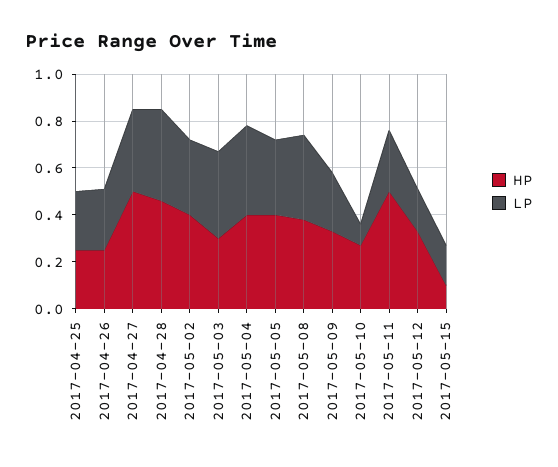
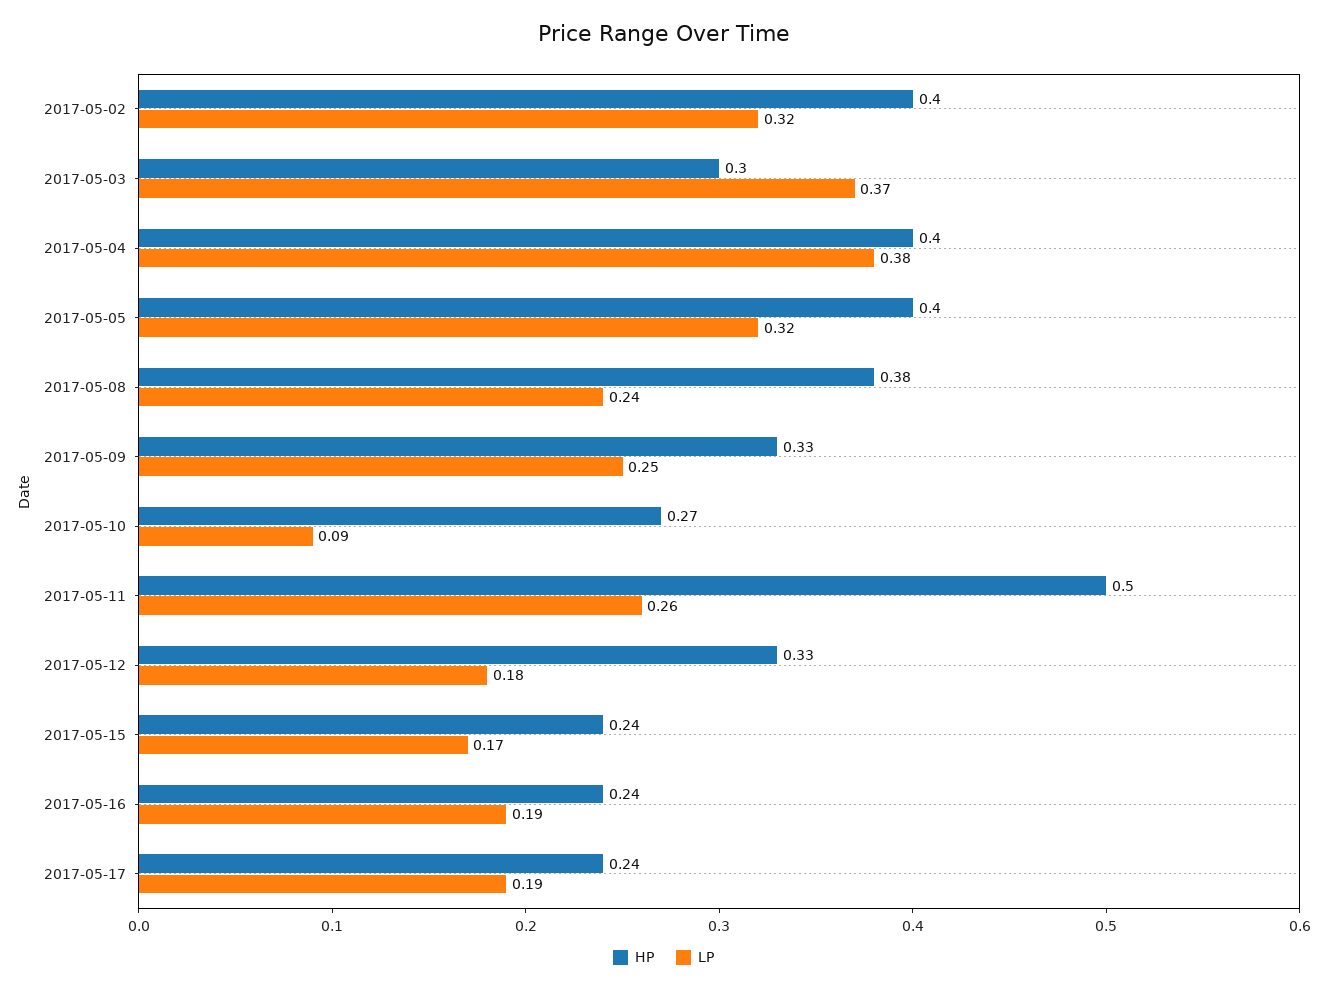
HP, 2017-04-25: 0.25 -> none
LP, 2017-04-25: 0.25 -> none
HP, 2017-04-26: 0.25 -> none
LP, 2017-04-26: 0.25 -> none
HP, 2017-04-27: 0.5 -> none
LP, 2017-04-27: 0.35 -> none
HP, 2017-04-28: 0.45 -> none
LP, 2017-04-28: 0.4 -> none
LP, 2017-05-08: 0.35 -> 0.24
HP, 2017-05-15: 0.1 -> 0.24
HP, 2017-05-16: none -> 0.24
LP, 2017-05-16: none -> 0.19
HP, 2017-05-17: none -> 0.24
LP, 2017-05-17: none -> 0.19

